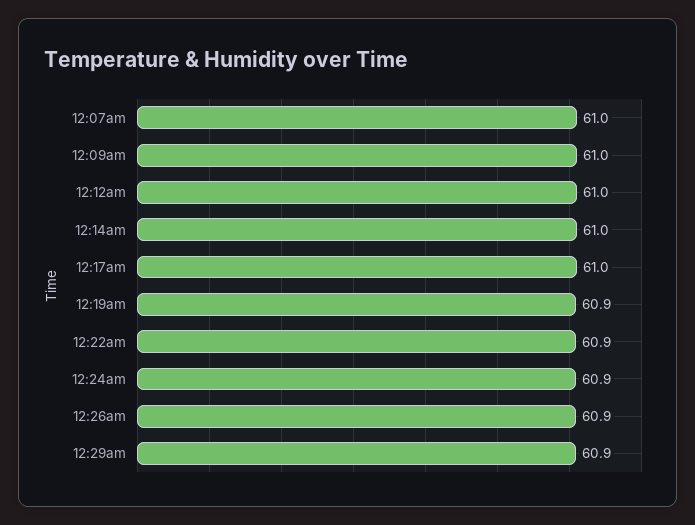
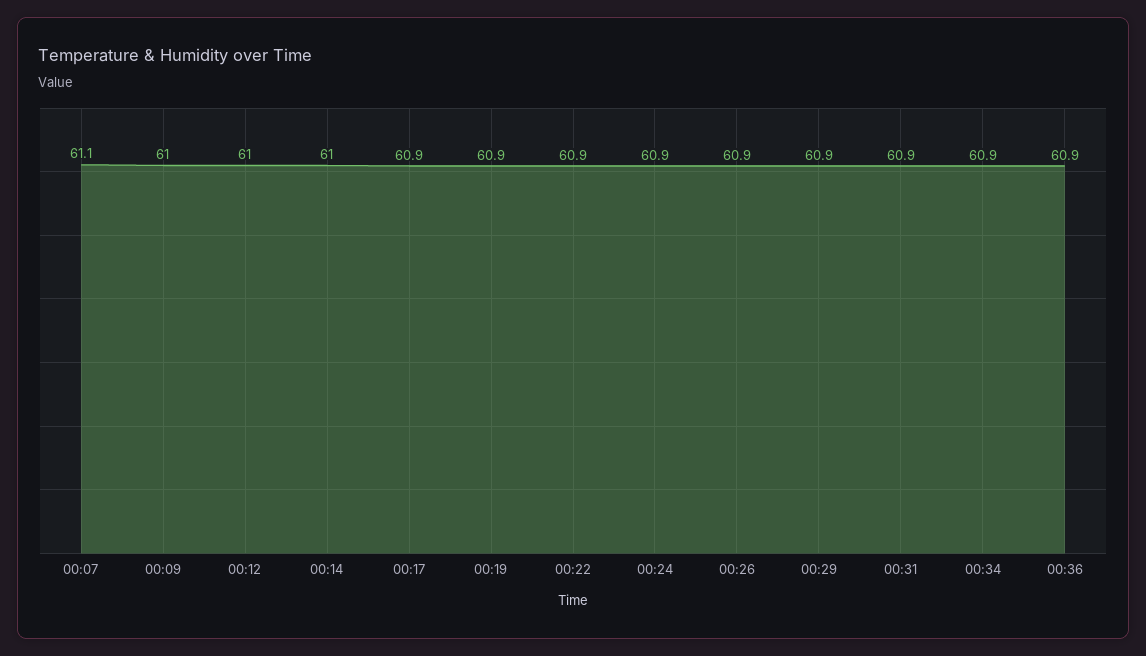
12:07am: 61 -> 61.1
12:17am: 61 -> 60.9
00:31: none -> 60.9
00:34: none -> 60.9
00:36: none -> 60.9

